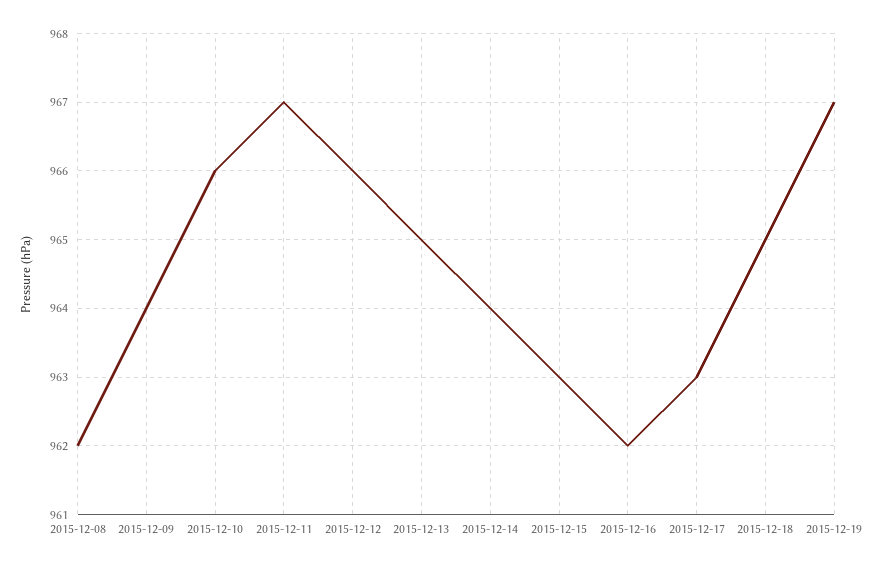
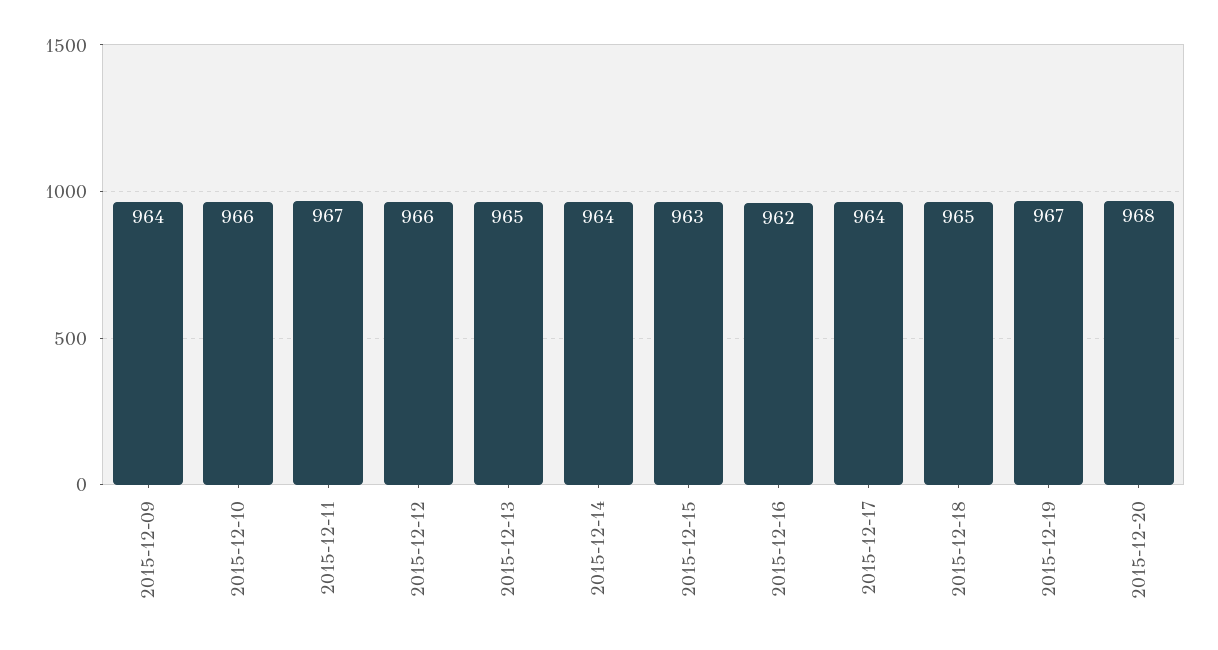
2015-12-08: 962 -> none
2015-12-17: 963 -> 964
2015-12-20: none -> 968

